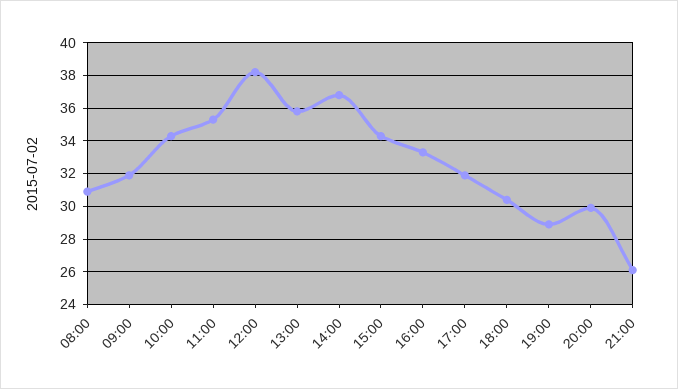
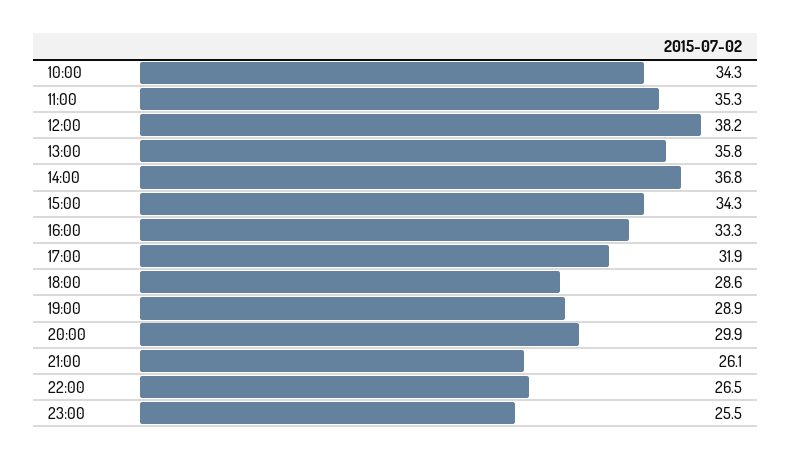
08:00: 31 -> none
09:00: 32 -> none
18:00: 30.5 -> 28.6
22:00: none -> 26.5
23:00: none -> 25.5

